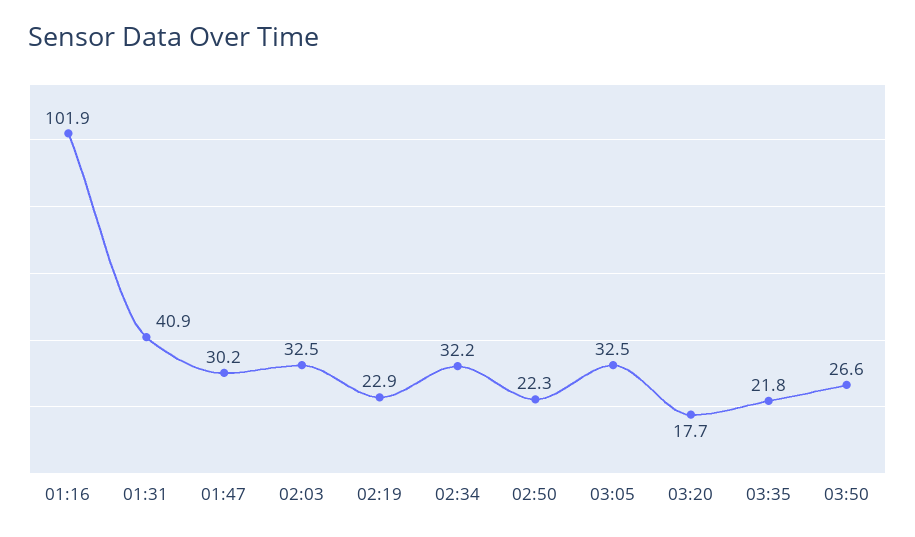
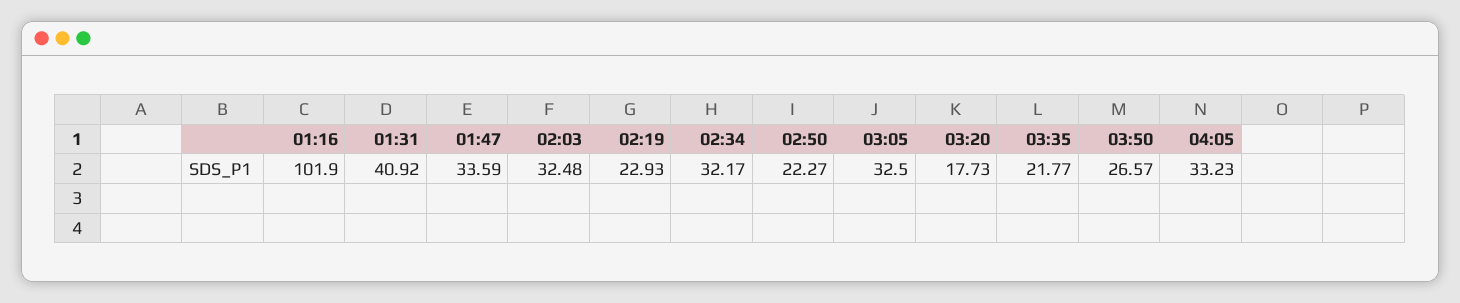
01:47: 30.2 -> 33.59
04:05: none -> 33.23

